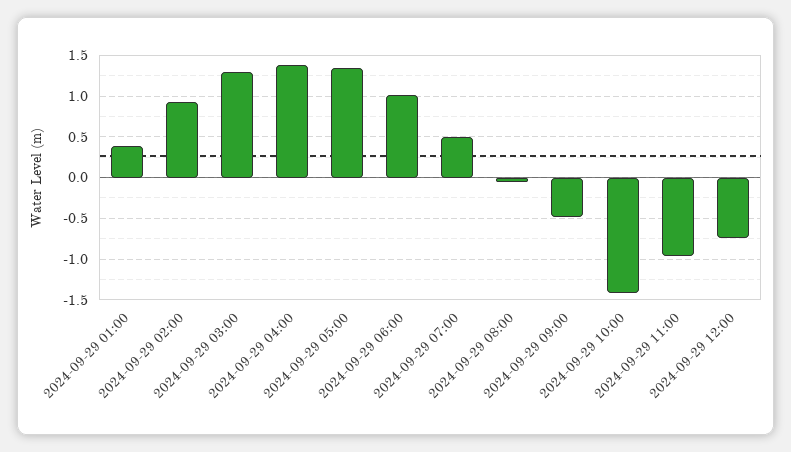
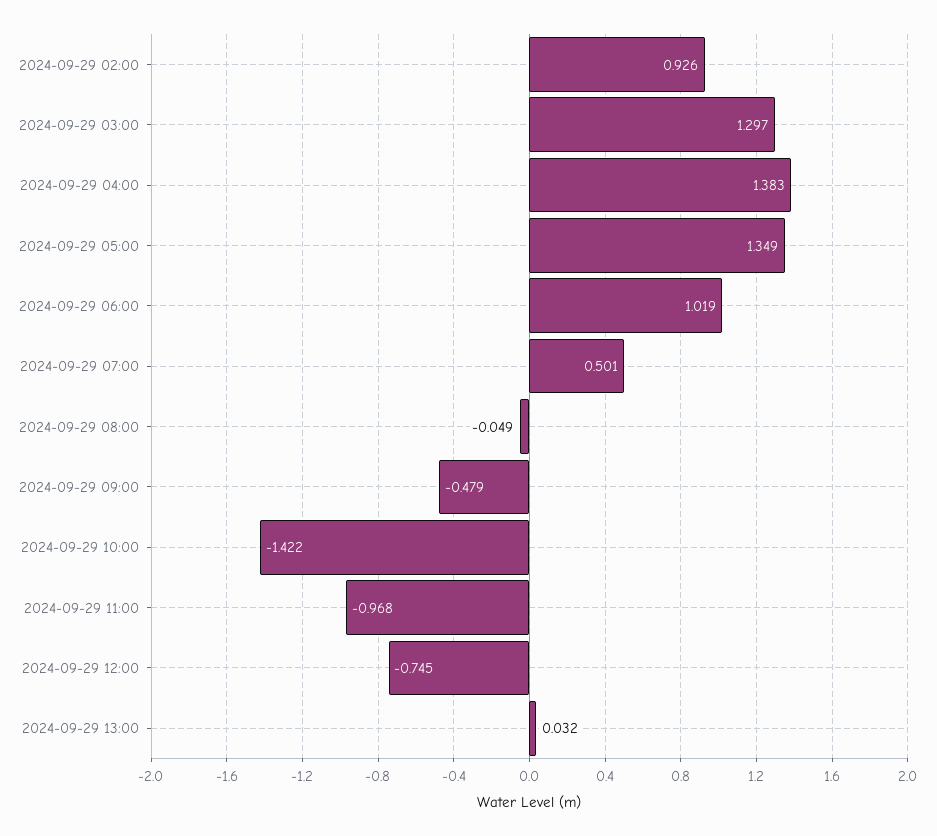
2024-09-29 01:00: 0.4 -> none
2024-09-29 13:00: none -> 0.032

